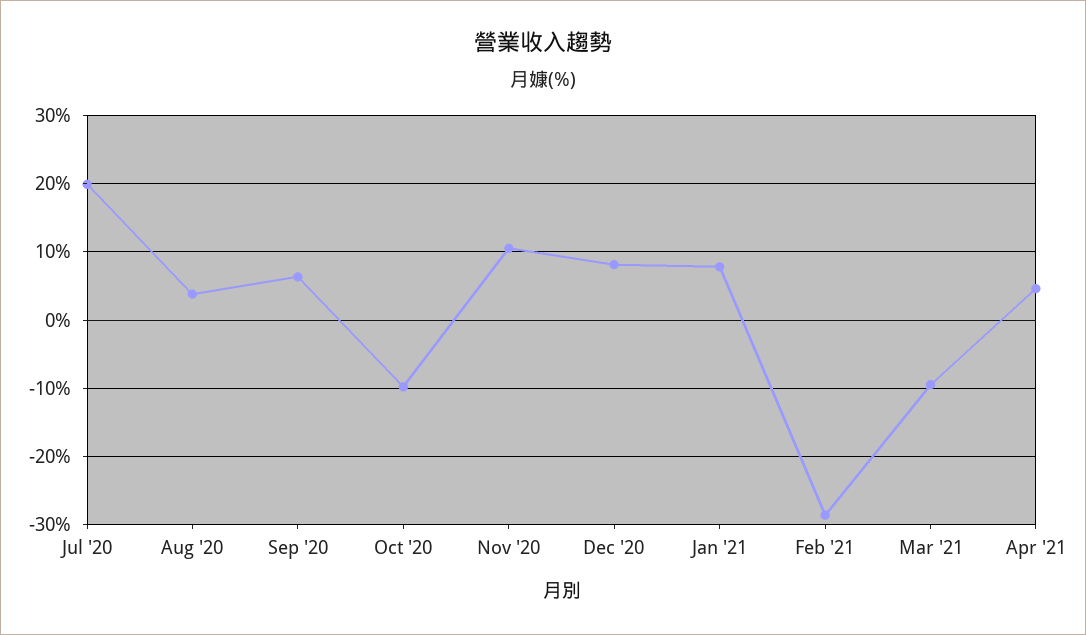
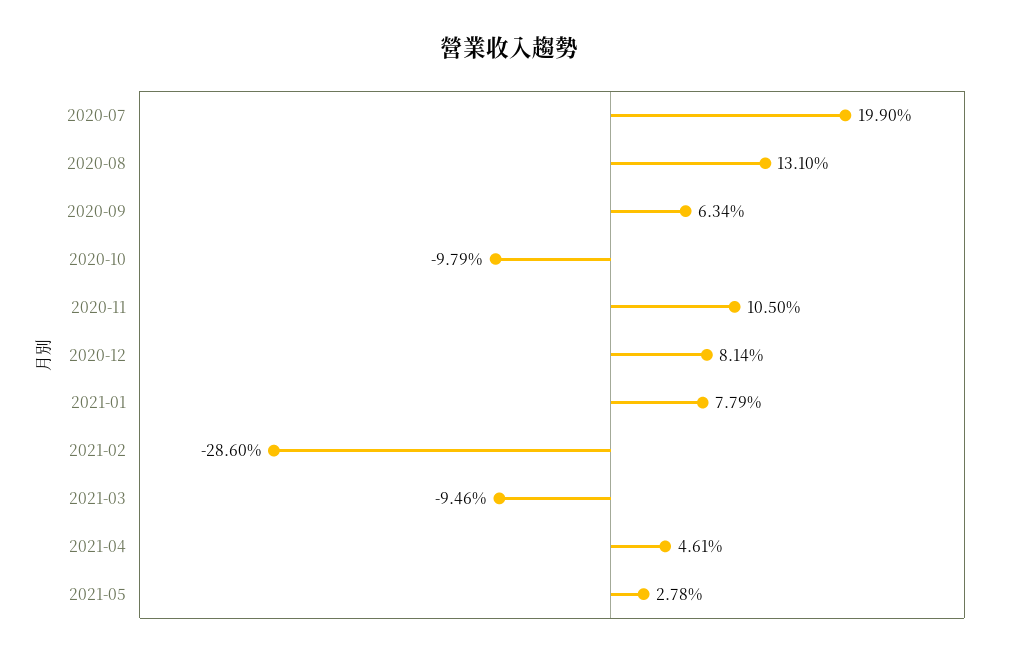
Aug '20: 4 -> 13.1
2021-05: none -> 2.78

